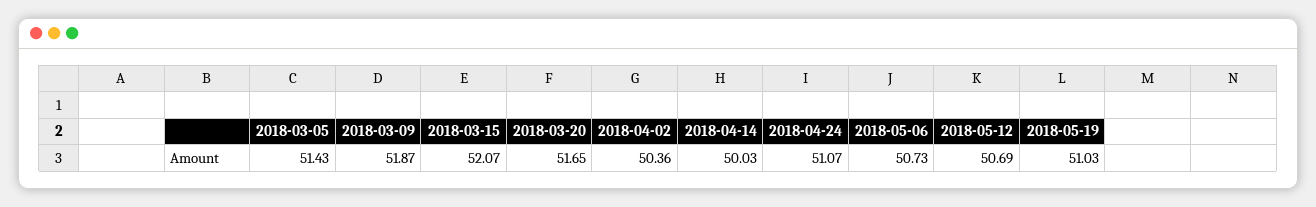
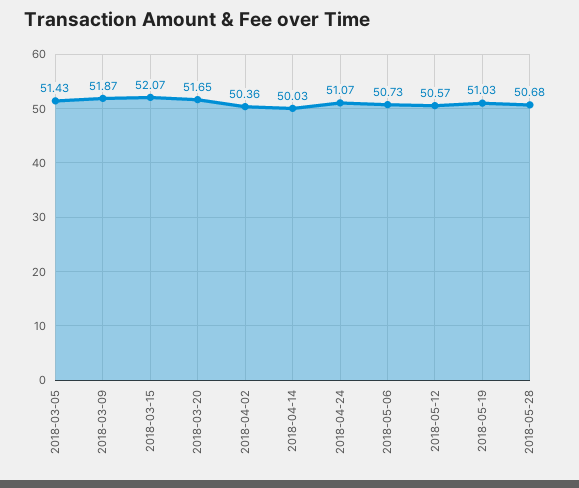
2018-05-12: 50.69 -> 50.57
2018-05-28: none -> 50.68

